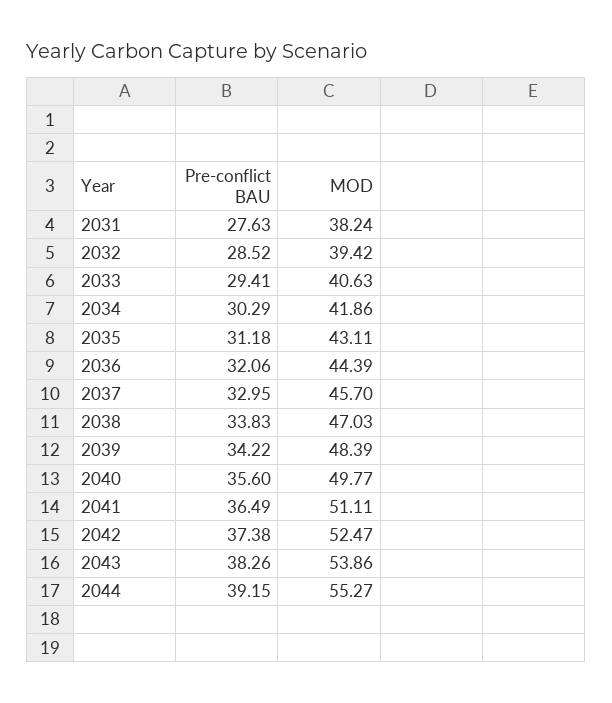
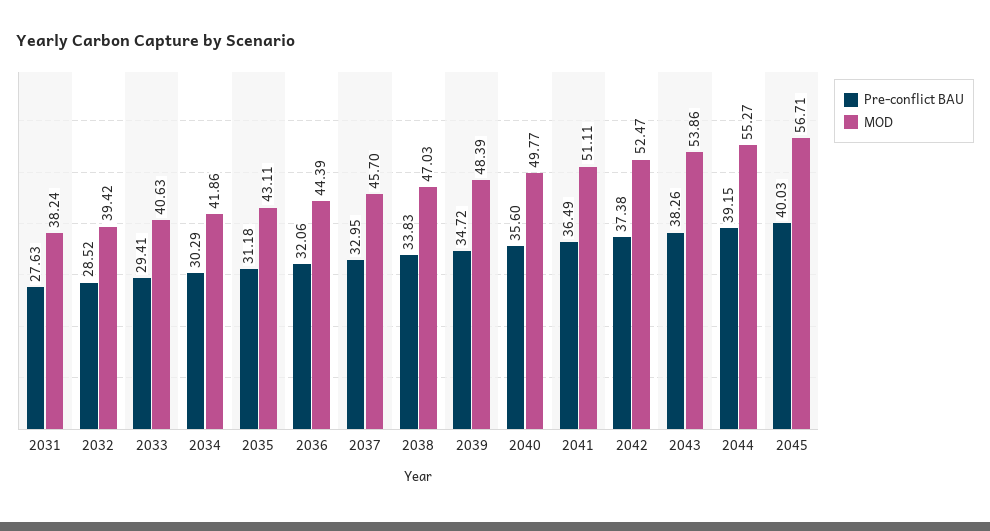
Pre-conflict BAU, 2039: 34.22 -> 34.72
Pre-conflict BAU, 2045: none -> 40.03
MOD, 2045: none -> 56.71

